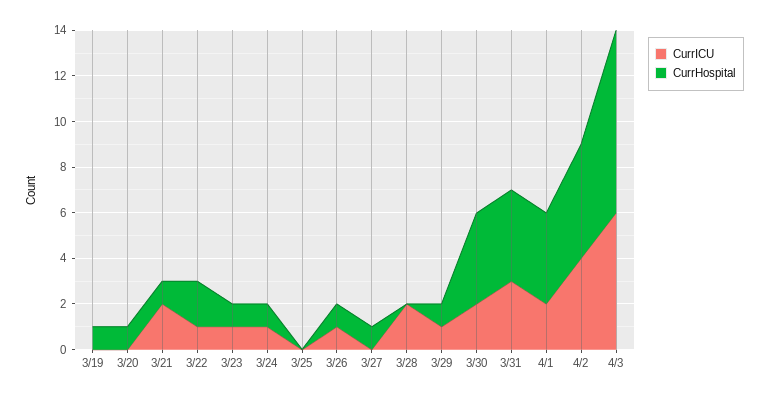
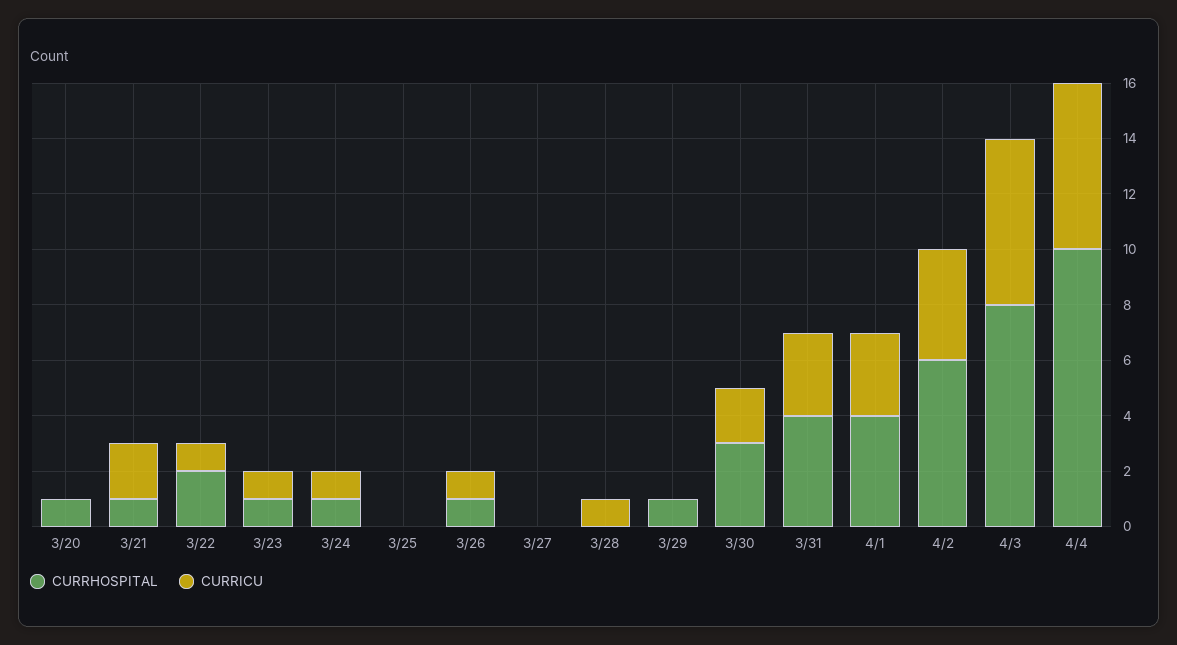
CurrICU, 3/19: 0 -> none
CurrHospital, 3/19: 1 -> none
CurrHospital, 3/27: 1 -> 0
CurrICU, 3/28: 2 -> 1
CurrICU, 3/29: 1 -> 0
CurrHospital, 3/30: 4 -> 3
CurrICU, 4/1: 2 -> 3
CurrHospital, 4/2: 5 -> 6
CurrHospital, 4/4: none -> 10
CurrICU, 4/4: none -> 6

